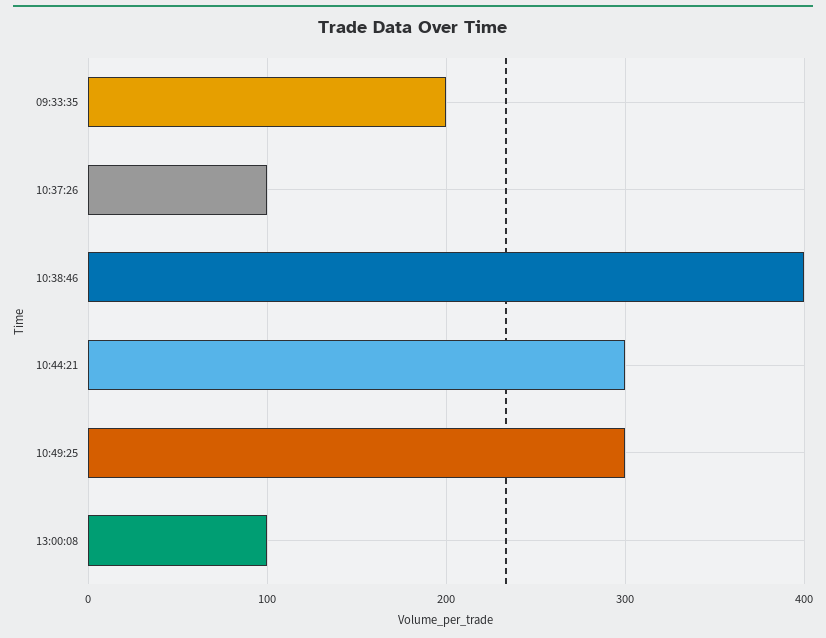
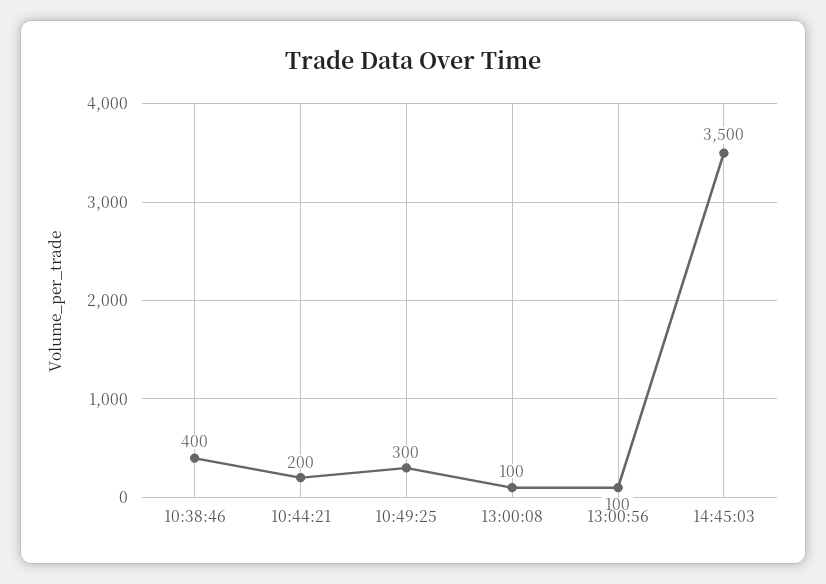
09:33:35: 200 -> none
10:37:26: 100 -> none
10:44:21: 300 -> 200
13:00:56: none -> 100
14:45:03: none -> 3500

